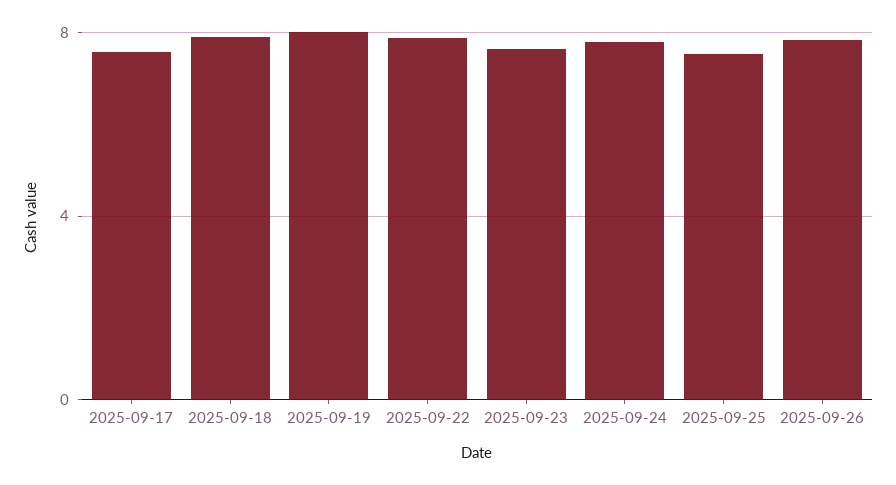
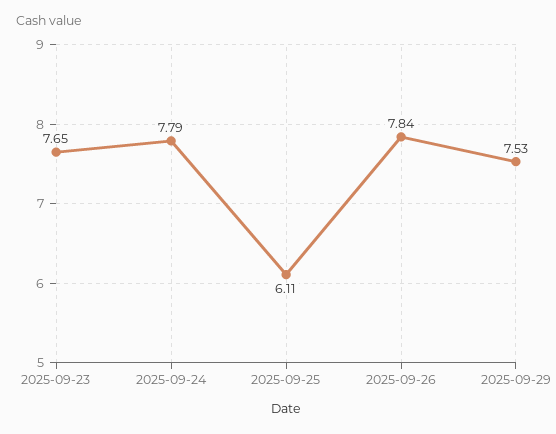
2025-09-17: 7.5 -> none
2025-09-18: 8 -> none
2025-09-19: 8 -> none
2025-09-22: 8 -> none
2025-09-25: 7.5 -> 6.11
2025-09-29: none -> 7.53

